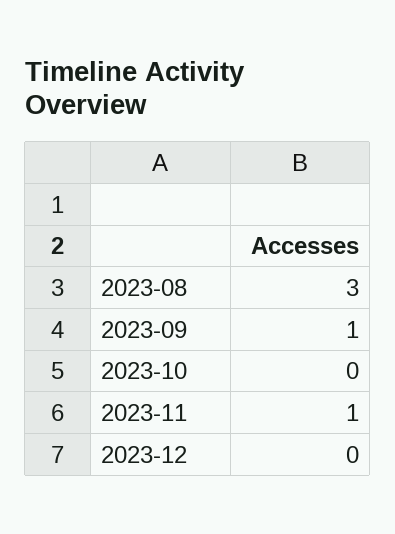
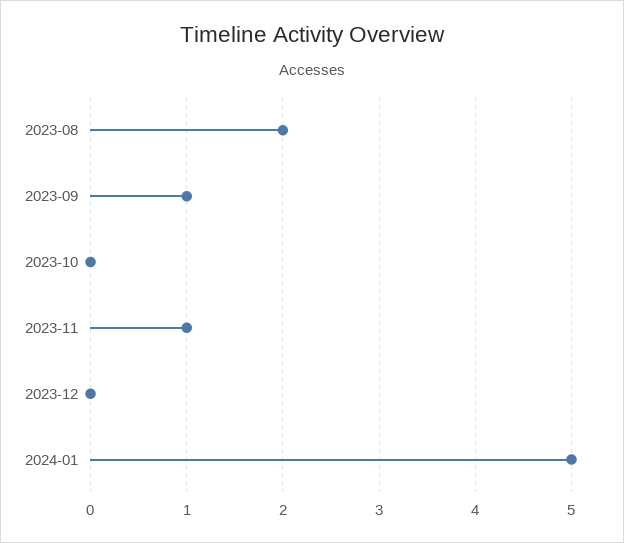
2023-08: 3 -> 2
2024-01: none -> 5

